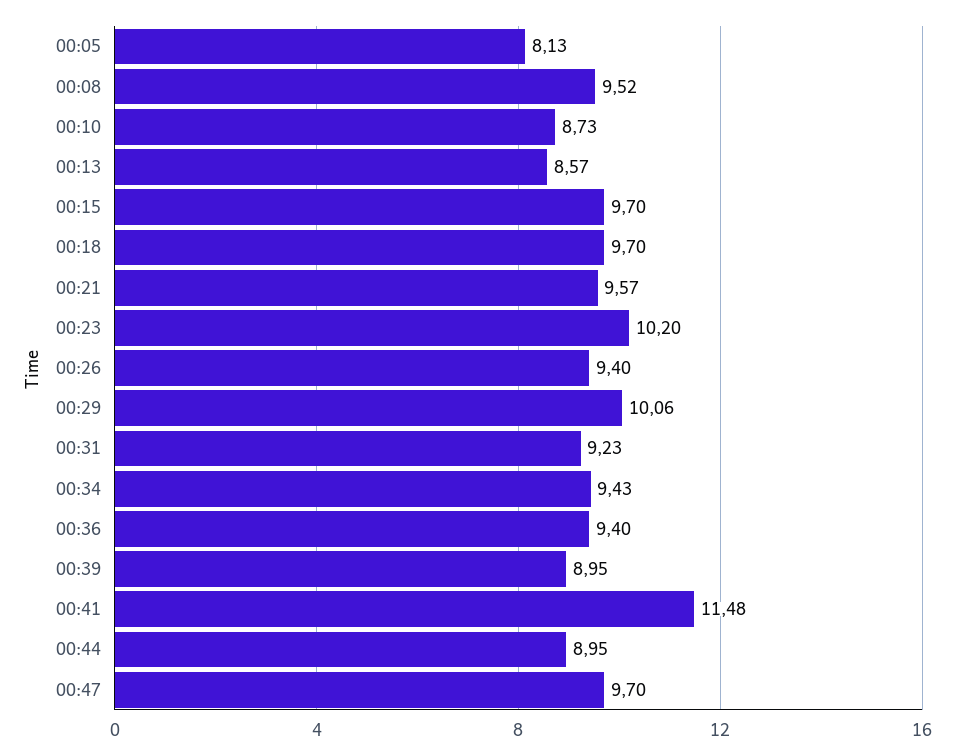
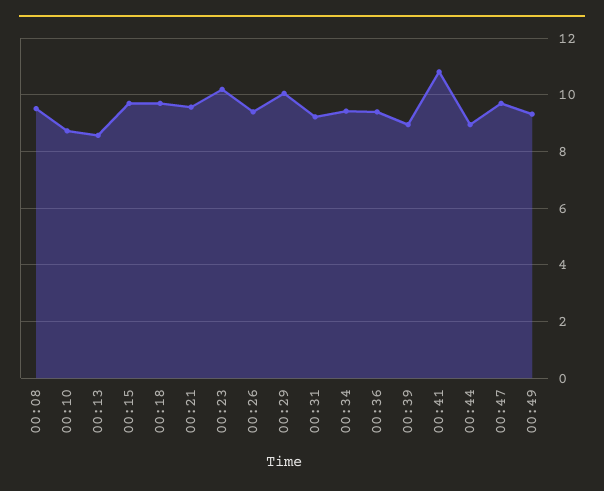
00:05: 8.13 -> none
00:41: 11.48 -> 10.75
00:49: none -> 9.25

